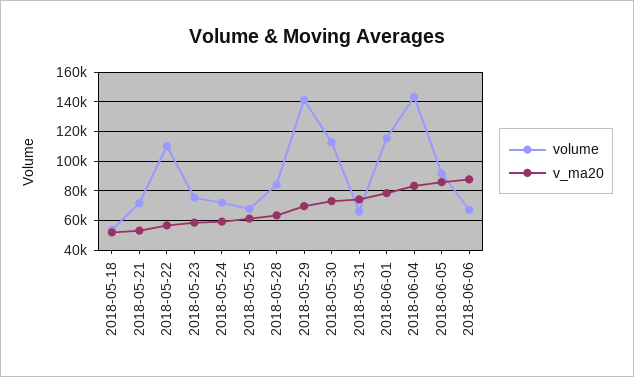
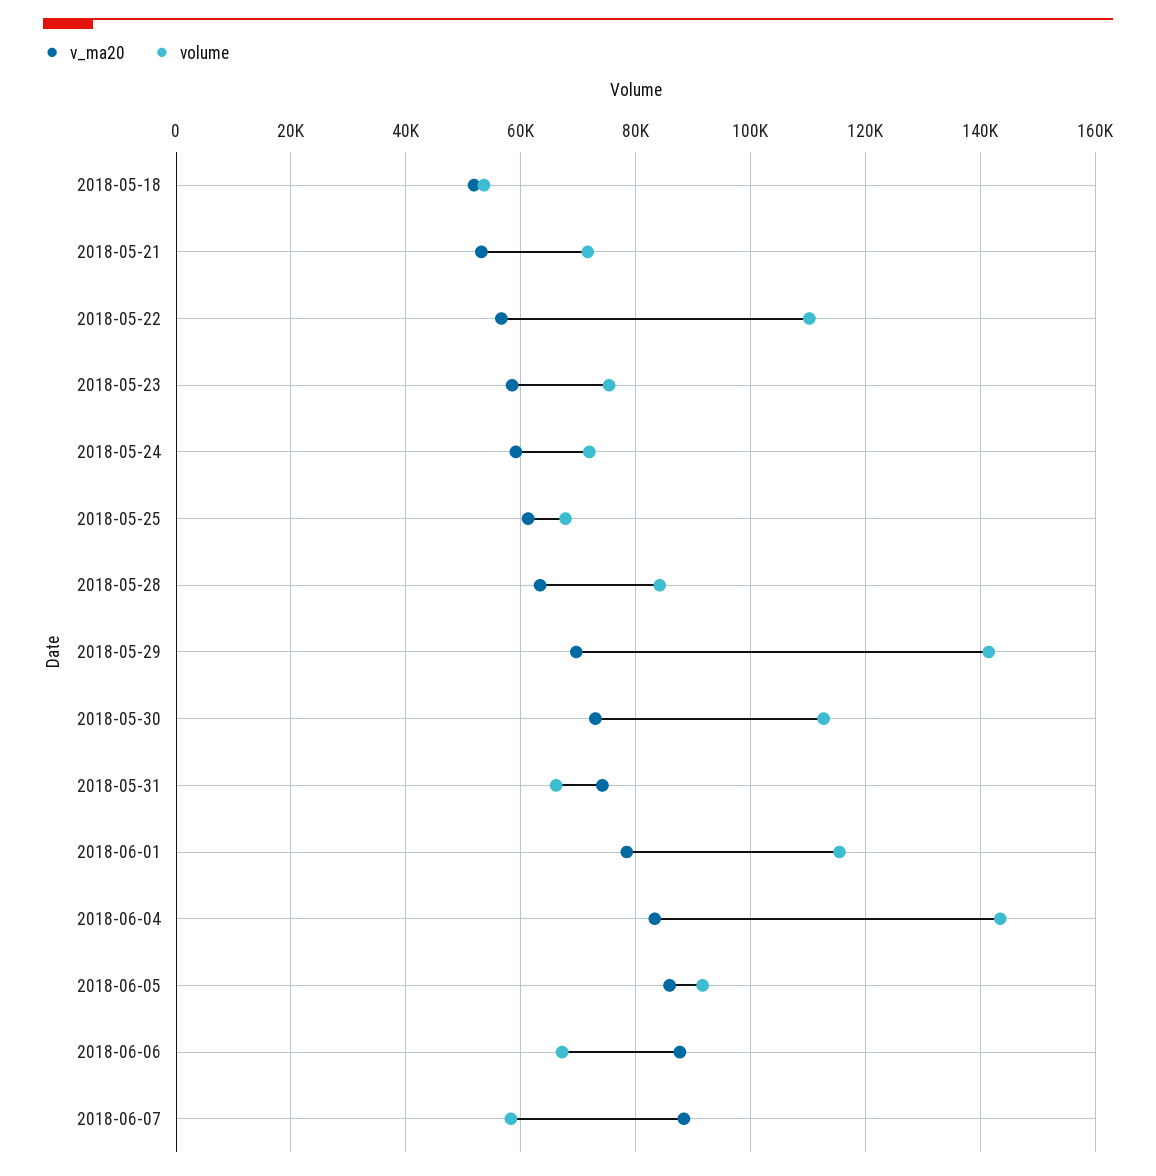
v_ma20, 2018-06-07: none -> 88000
volume, 2018-06-07: none -> 58000

